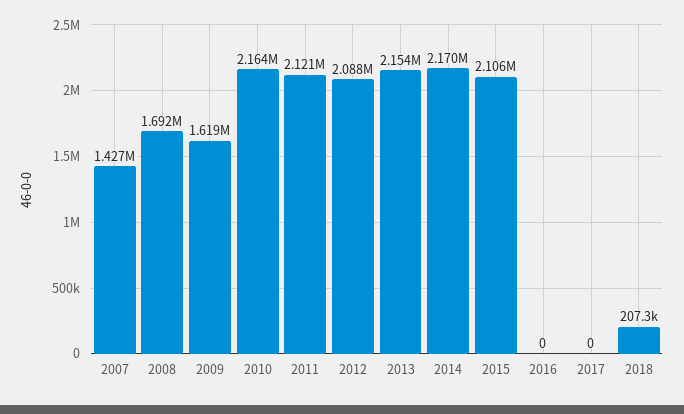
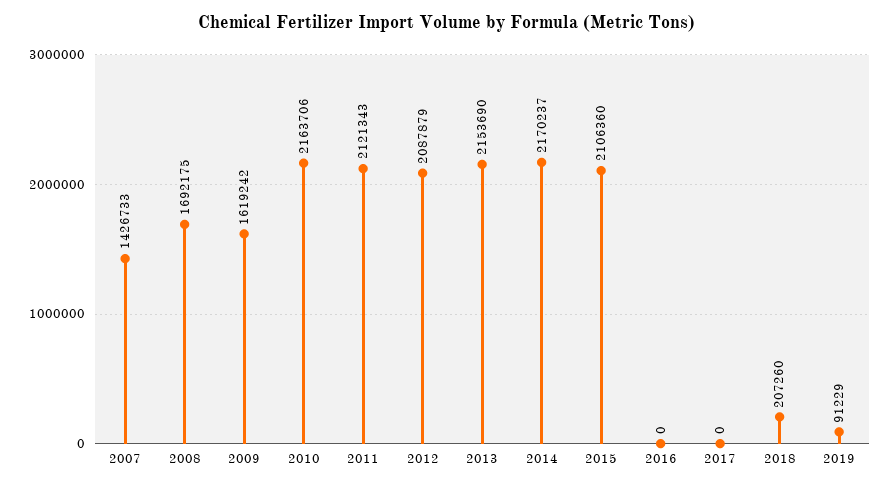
2019: none -> 91229

